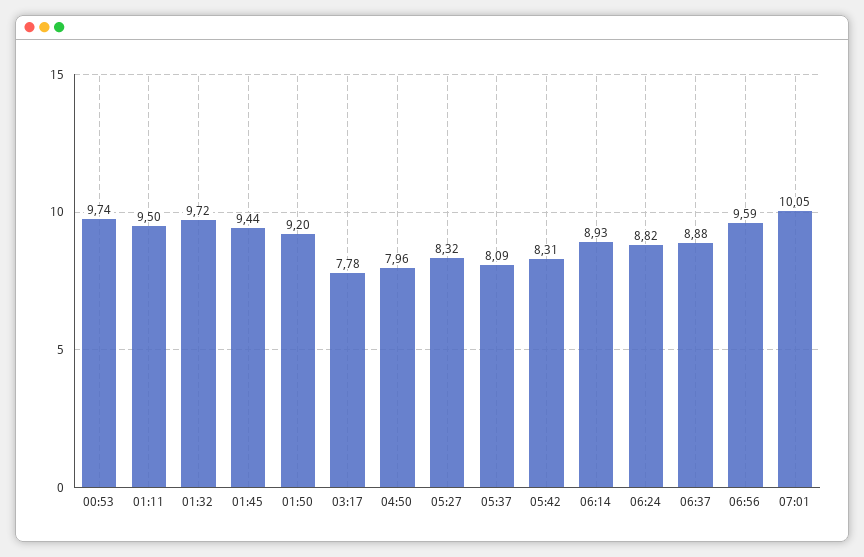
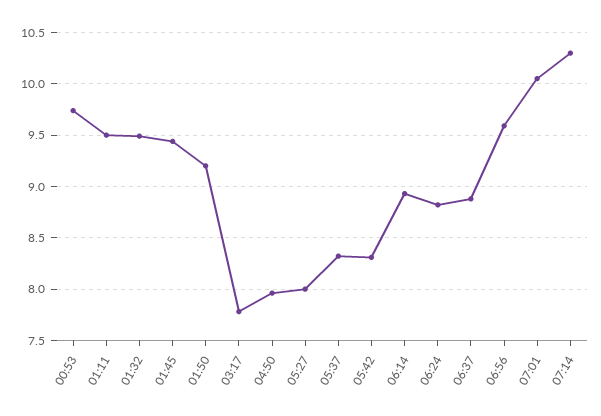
01:32: 9.72 -> 9.5
05:27: 8.32 -> 8
05:37: 8.09 -> 8.3
07:14: none -> 10.3

